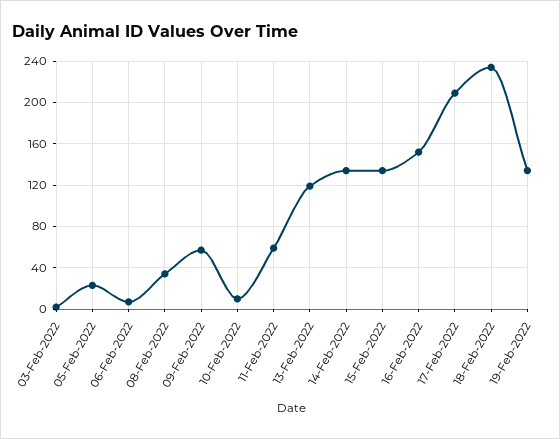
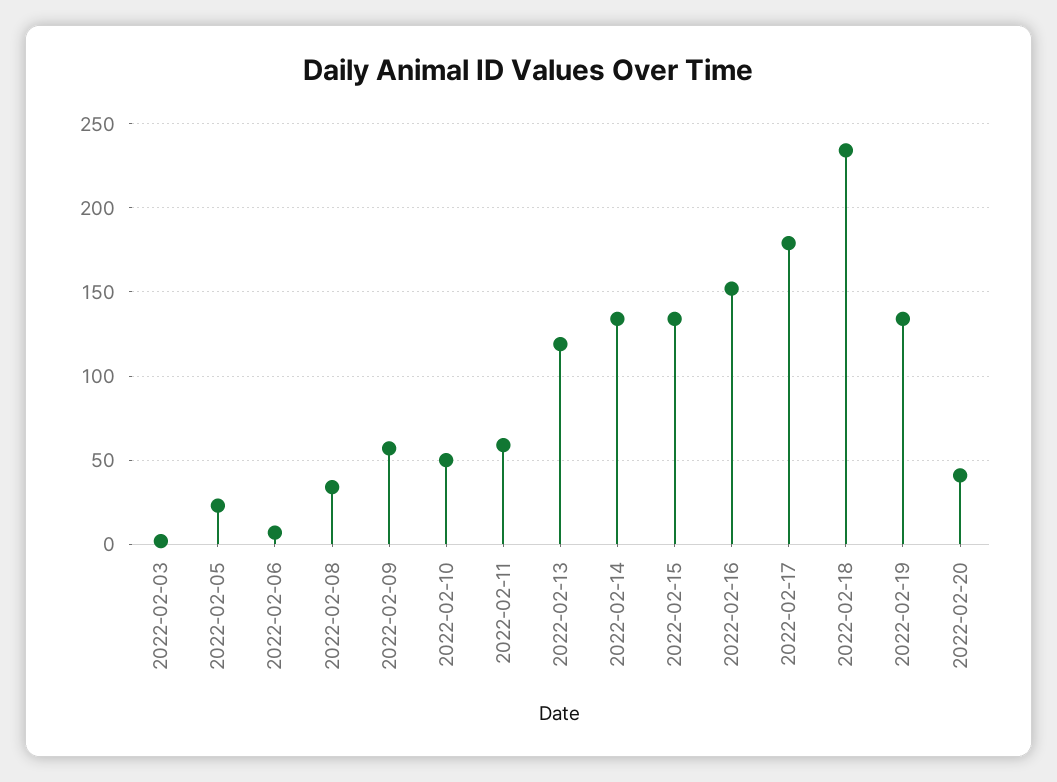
10-Feb-2022: 10 -> 50
17-Feb-2022: 210 -> 180
2022-02-20: none -> 40

